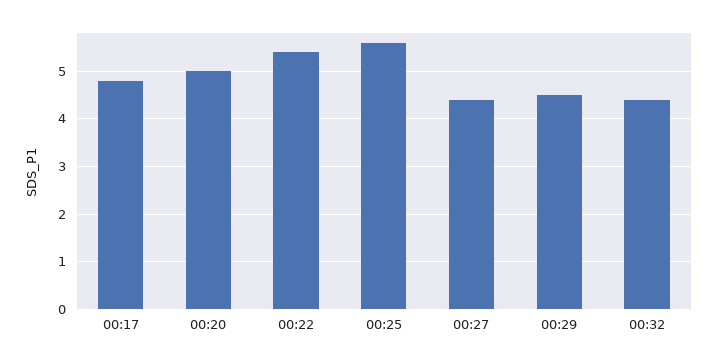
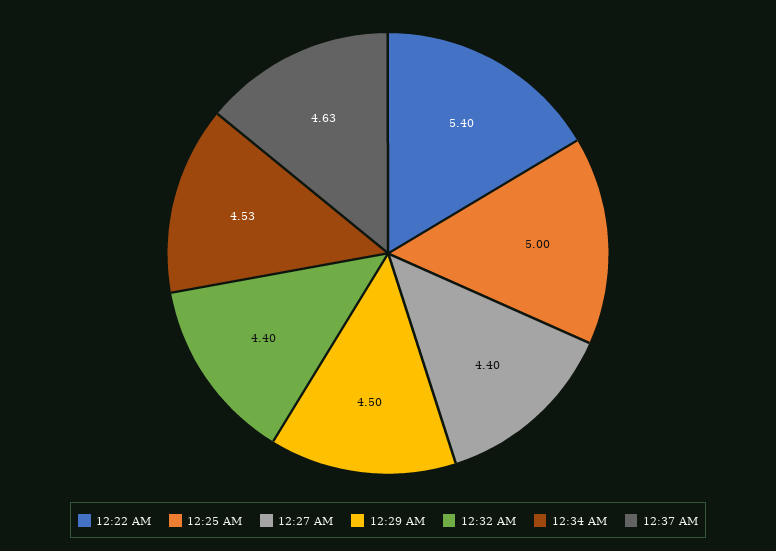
00:17: 4.8 -> none
00:20: 5 -> none
00:25: 5.6 -> 5
12:34 AM: none -> 4.53
12:37 AM: none -> 4.63

